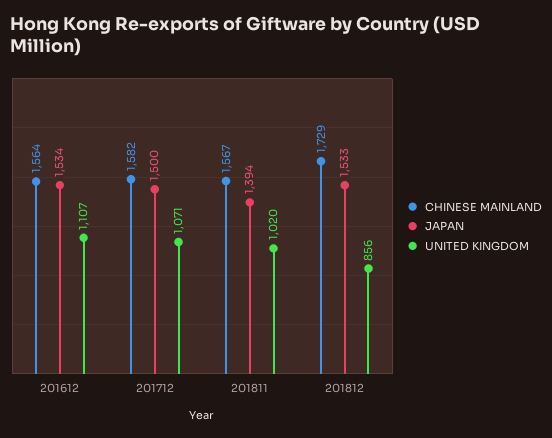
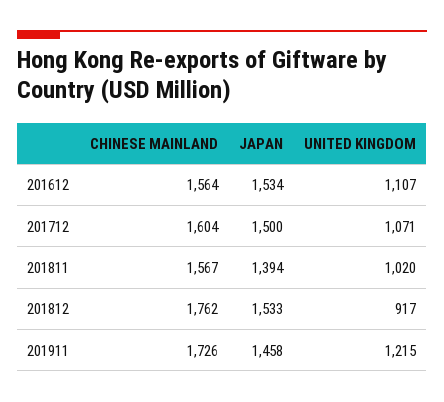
CHINESE MAINLAND, 201712: 1582 -> 1604
CHINESE MAINLAND, 201812: 1729 -> 1762
UNITED KINGDOM, 201812: 856 -> 917
CHINESE MAINLAND, 201911: none -> 1726
JAPAN, 201911: none -> 1458
UNITED KINGDOM, 201911: none -> 1215

